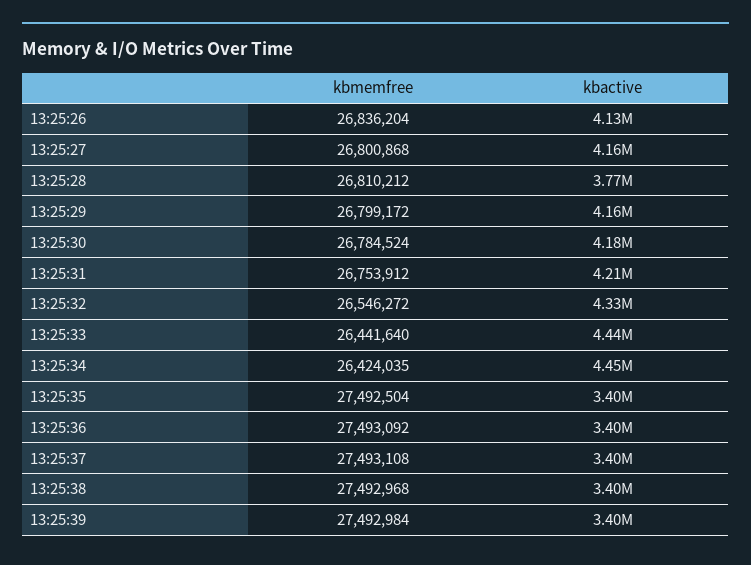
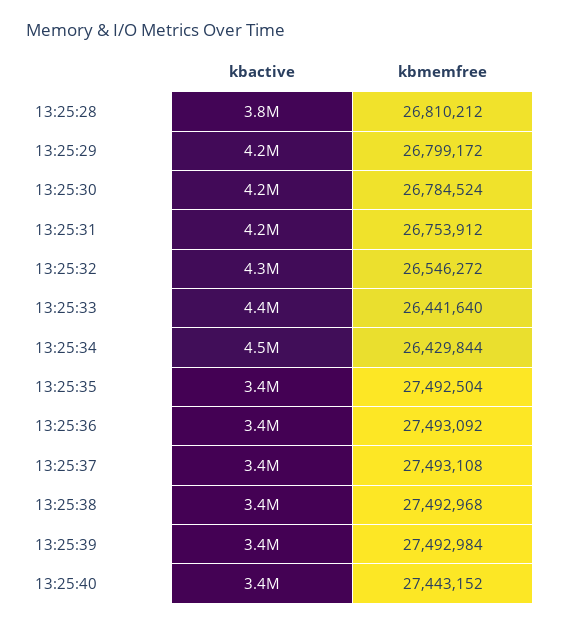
kbmemfree, 13:25:26: 26836204 -> none
kbactive, 13:25:26: 4130000 -> none
kbmemfree, 13:25:27: 26800868 -> none
kbactive, 13:25:27: 4160000 -> none
kbmemfree, 13:25:34: 26424035 -> 26429844
kbactive, 13:25:40: none -> 3400000
kbmemfree, 13:25:40: none -> 27443152

